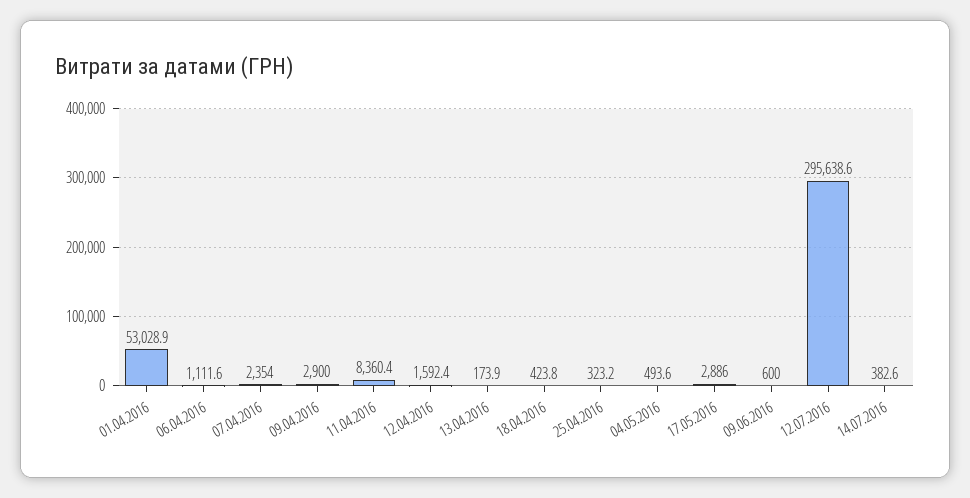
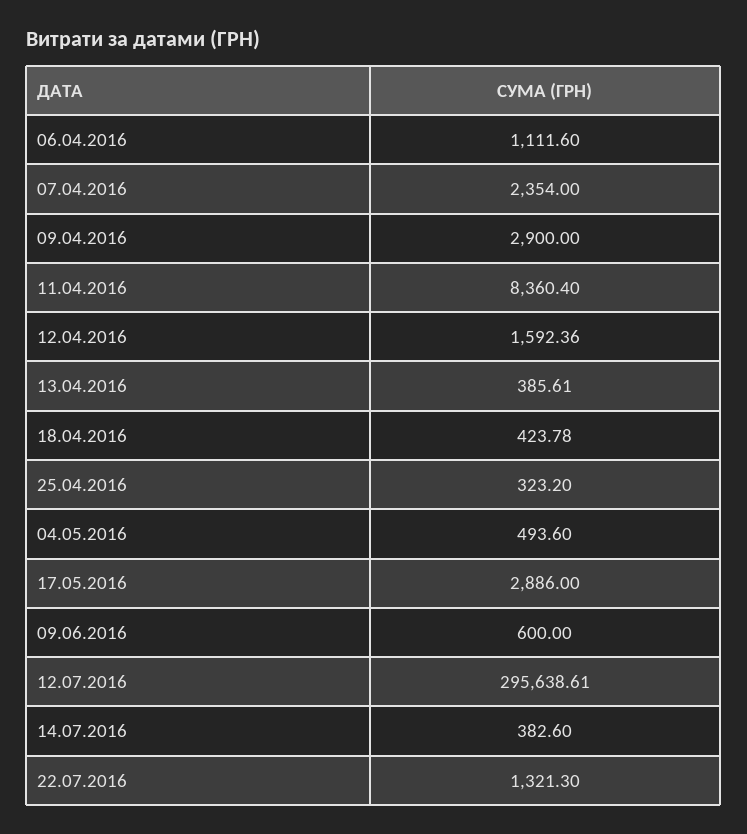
01.04.2016: 53028.9 -> none
13.04.2016: 173.9 -> 385.61
22.07.2016: none -> 1321.3

